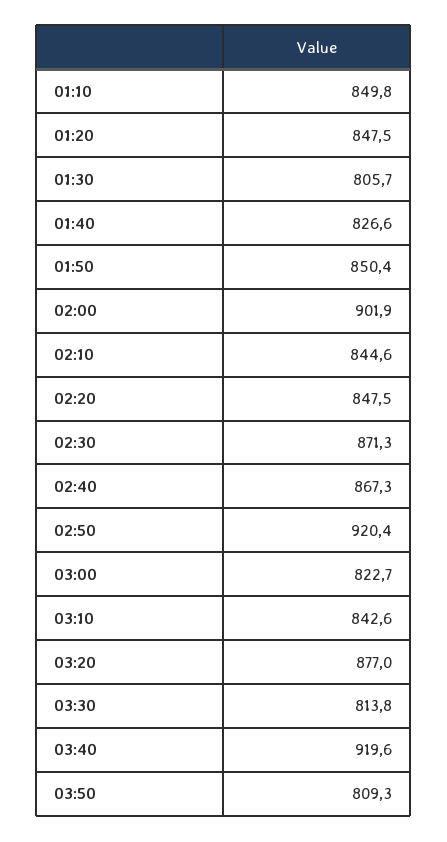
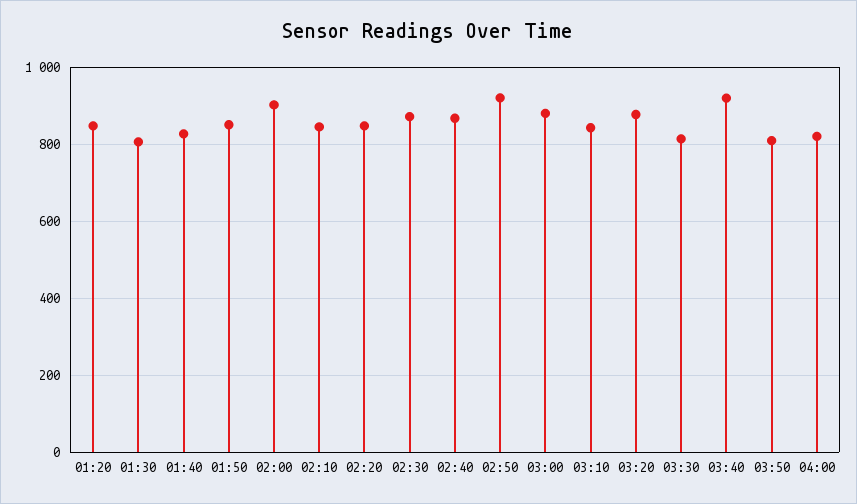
01:10: 849.8 -> none
03:00: 822.7 -> 880
04:00: none -> 820

